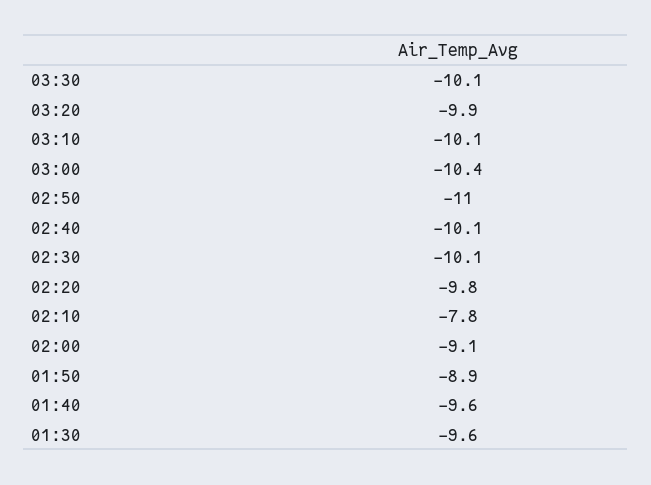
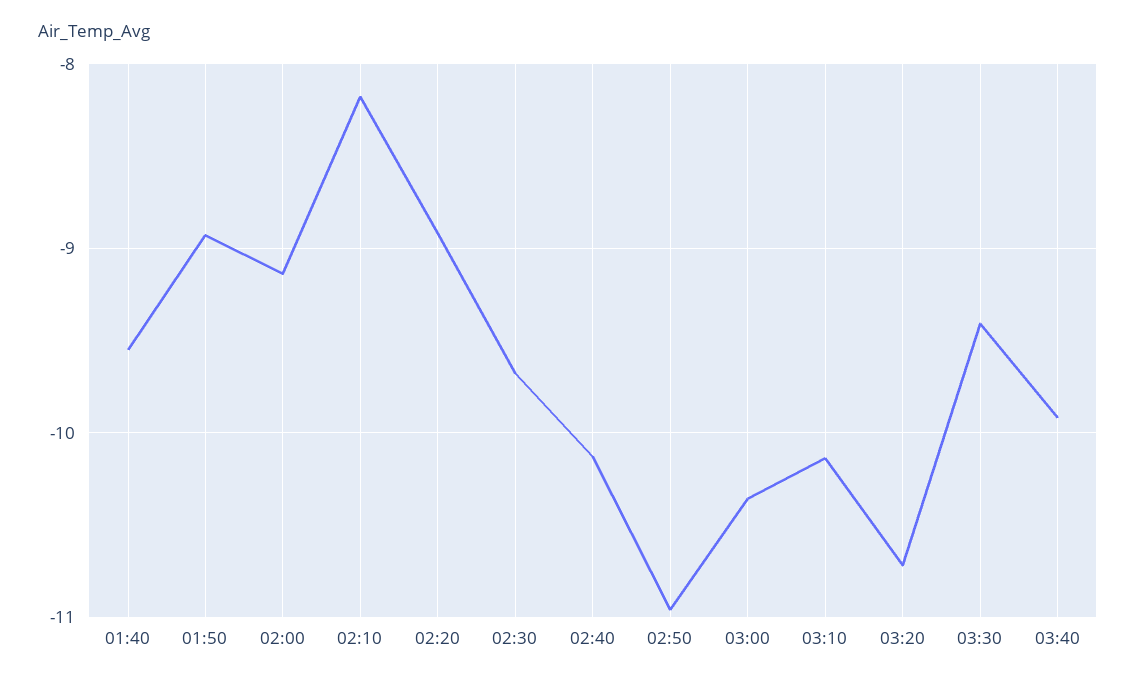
03:30: -10.1 -> -9.4
03:20: -9.9 -> -10.7
02:30: -10.1 -> -9.7
02:20: -9.8 -> -8.9
02:10: -7.8 -> -8.2
01:30: -9.6 -> none
03:40: none -> -9.9

